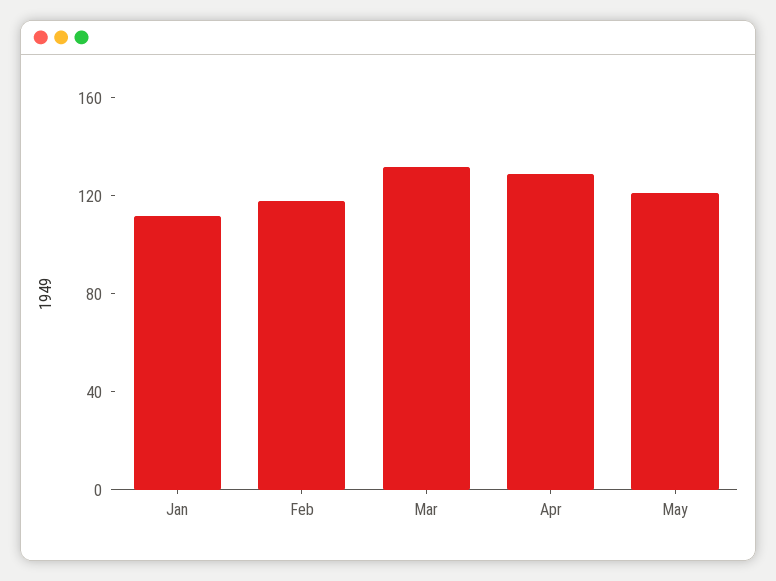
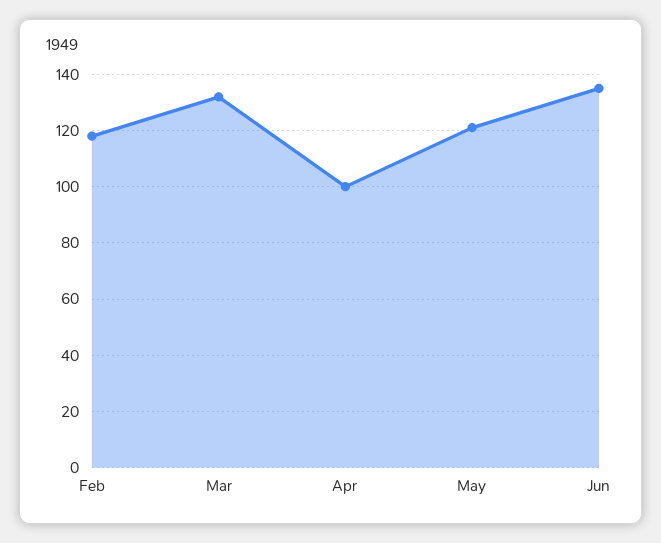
Jan: 110 -> none
Apr: 130 -> 100
Jun: none -> 135

